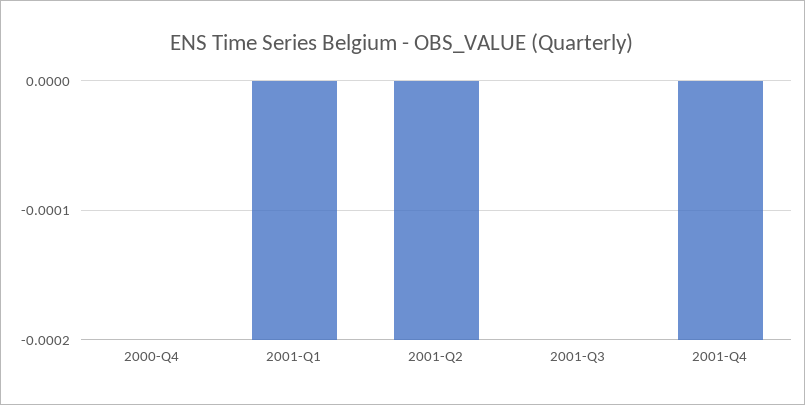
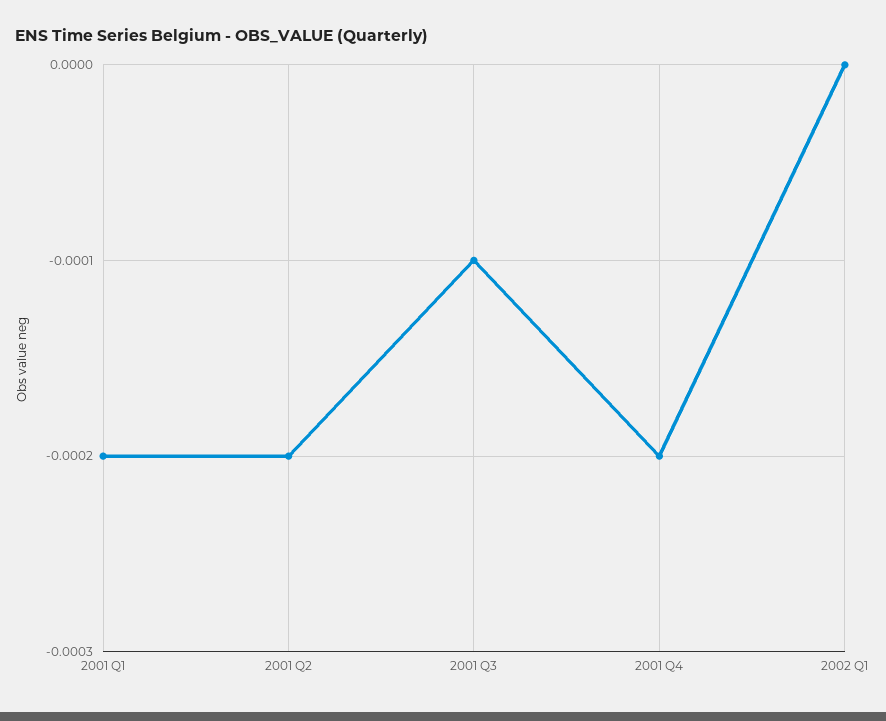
2000-Q4: 0 -> none
2001-Q3: 0 -> -0.0001
2002 Q1: none -> 0

